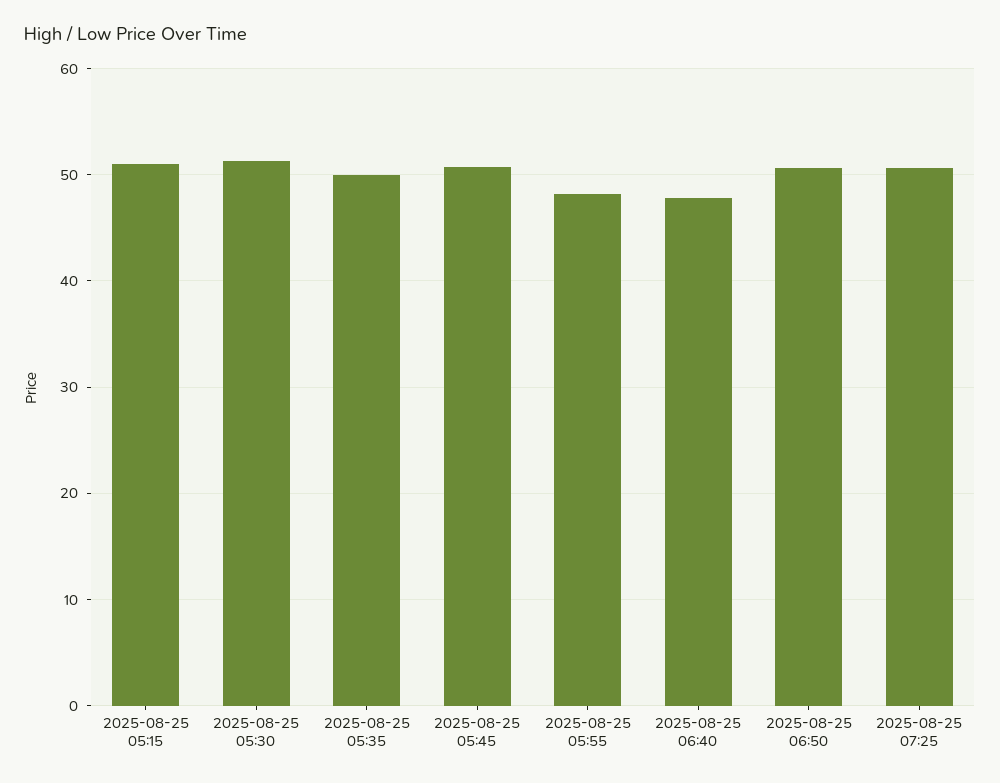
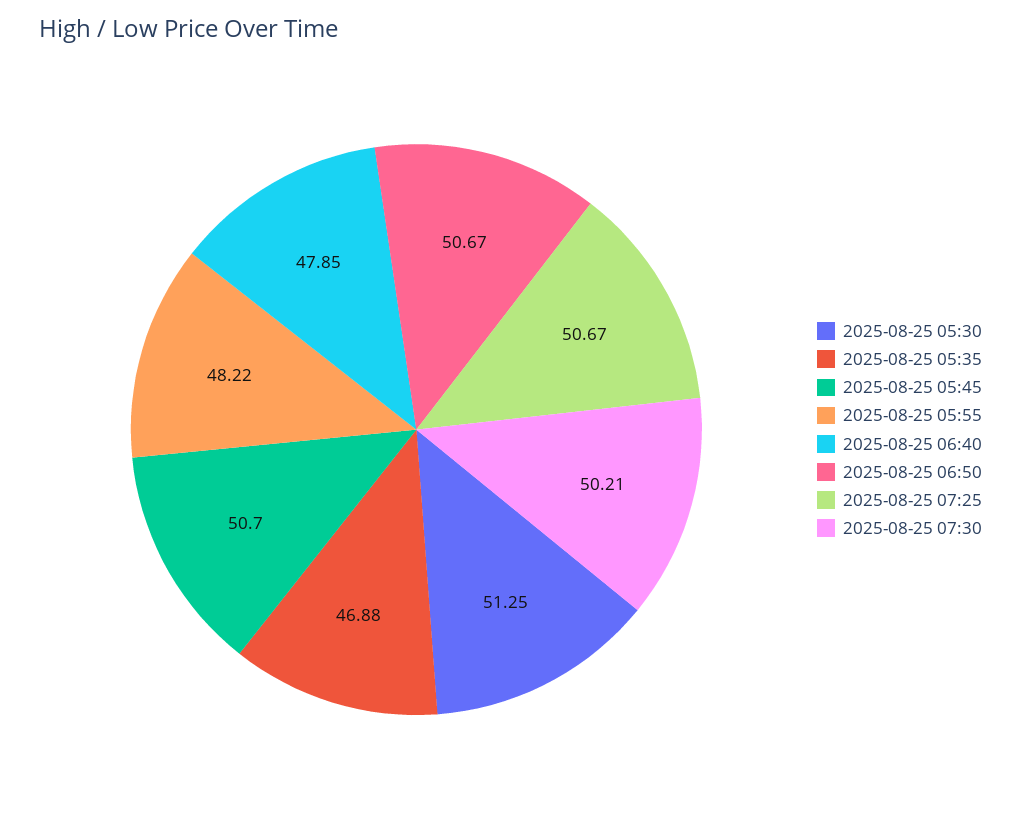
2025-08-25 05:15: 51 -> none
2025-08-25 05:35: 50 -> 46.88
2025-08-25 07:30: none -> 50.21

